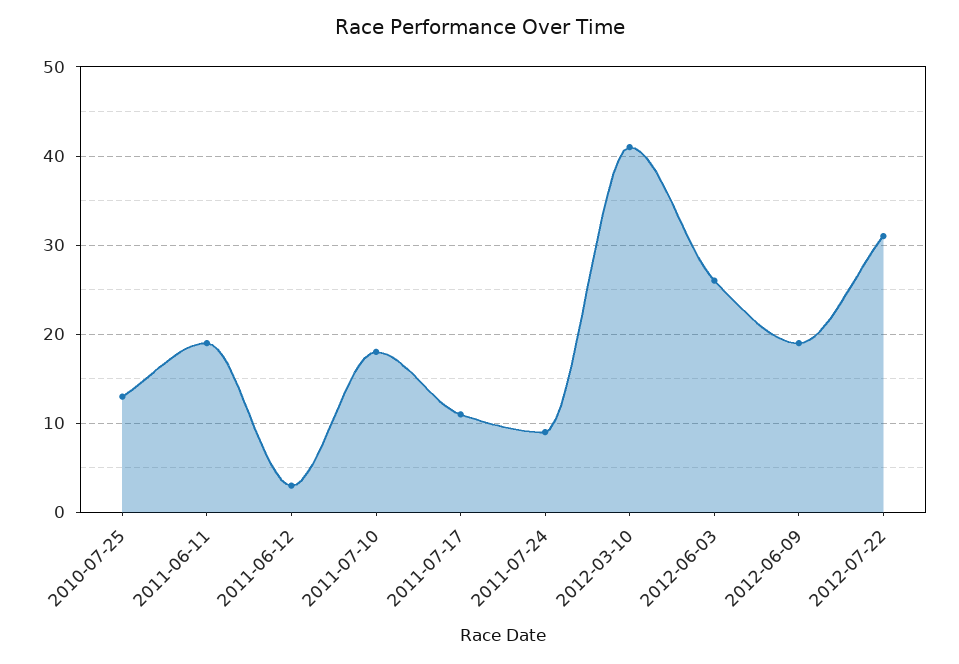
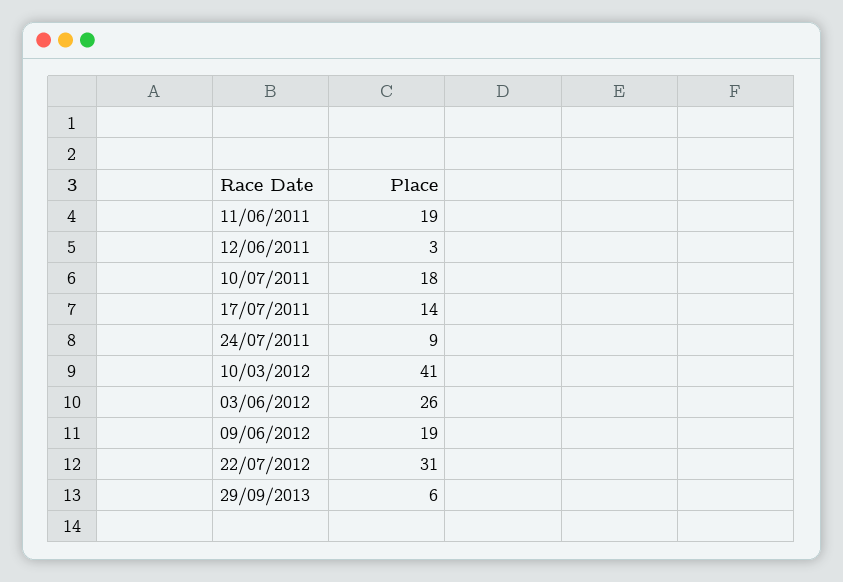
2010-07-25: 13 -> none
2011-07-17: 11 -> 14
29/09/2013: none -> 6

